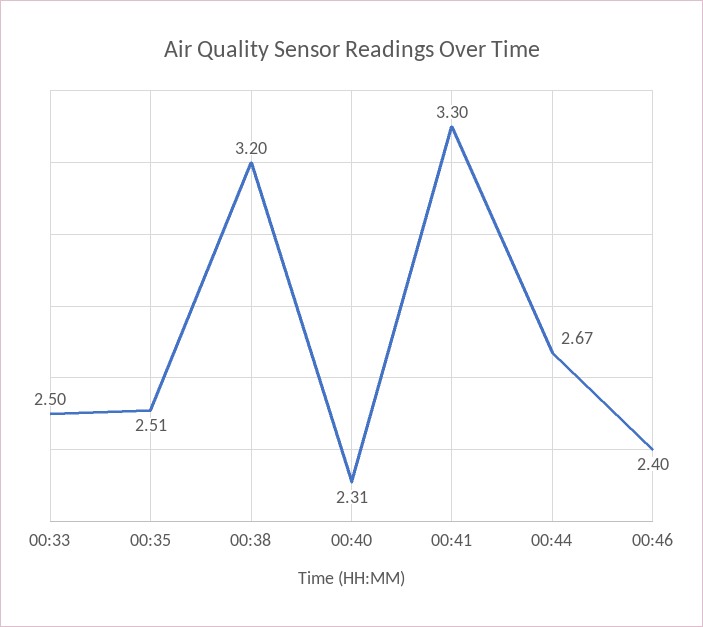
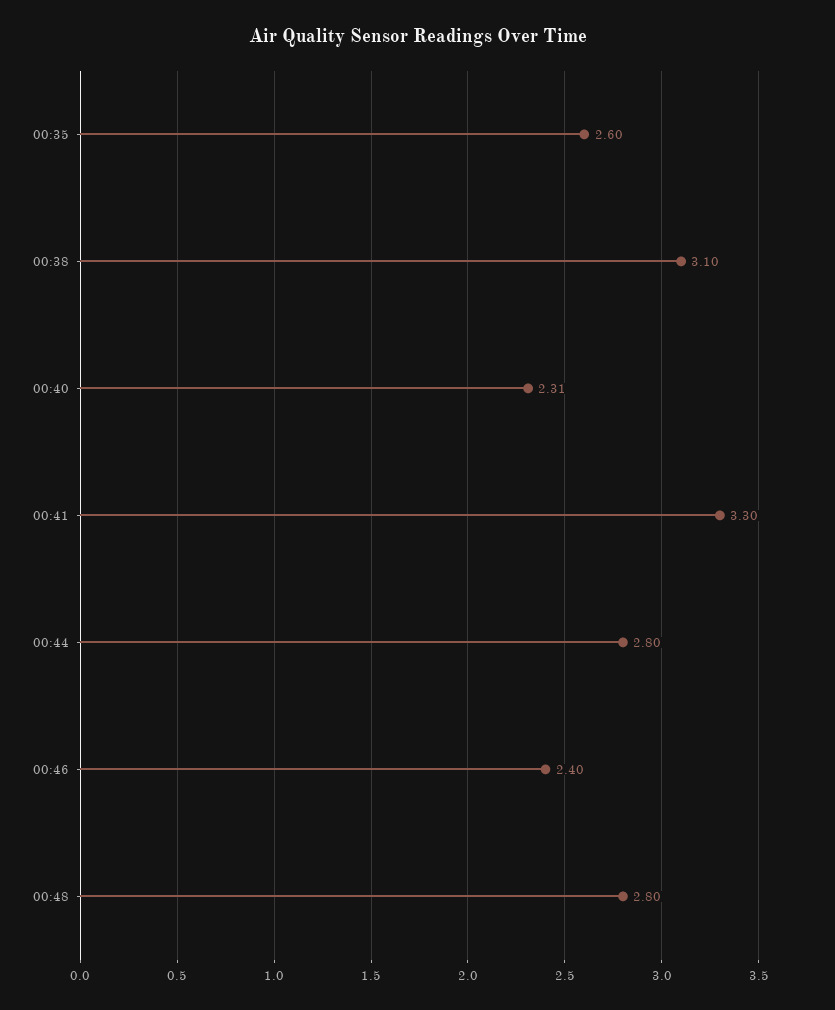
00:33: 2.5 -> none
00:35: 2.51 -> 2.6
00:38: 3.2 -> 3.1
00:44: 2.67 -> 2.8
00:48: none -> 2.8

